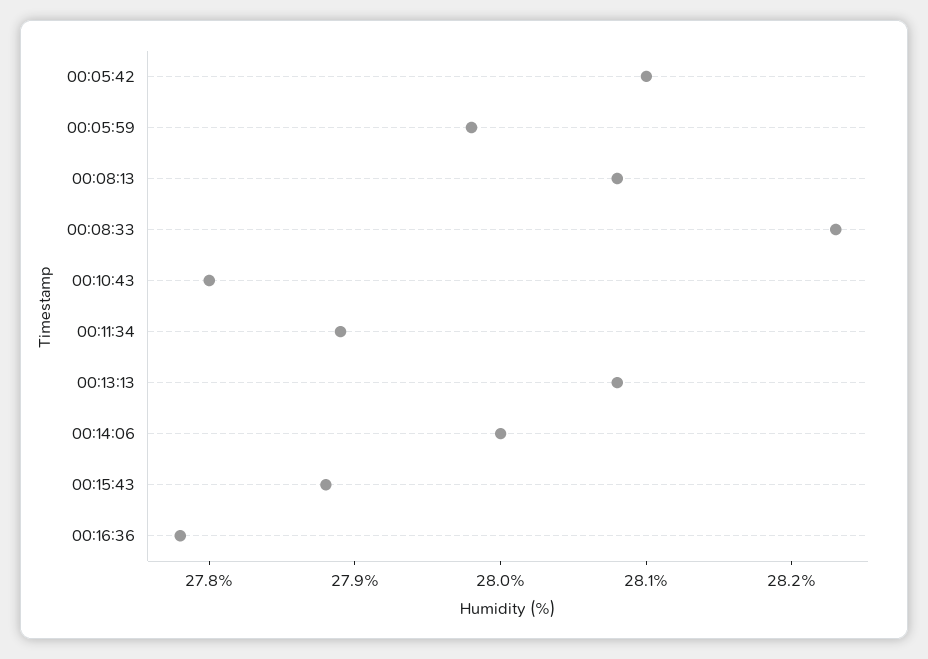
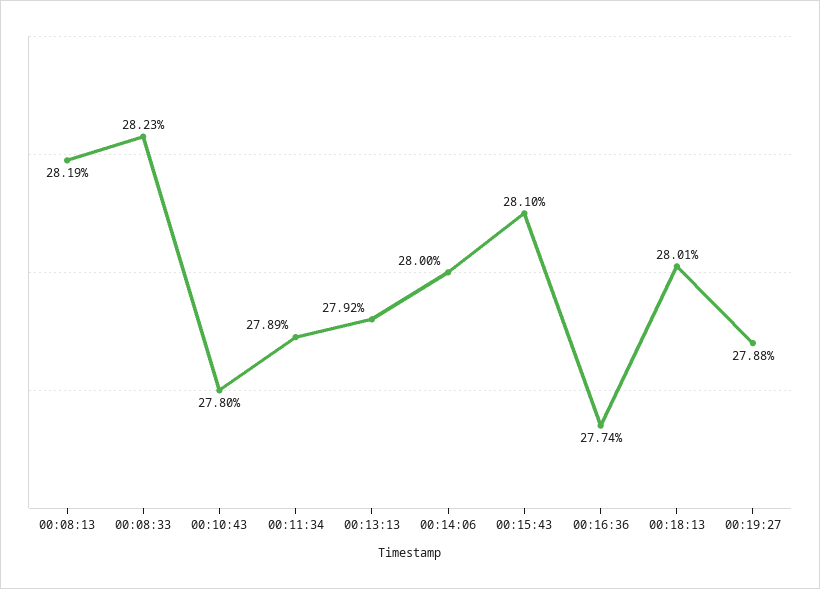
00:05:42: 28.1 -> none
00:05:59: 27.98 -> none
00:08:13: 28.08 -> 28.19
00:13:13: 28.08 -> 27.92
00:15:43: 27.88 -> 28.1
00:16:36: 27.78 -> 27.74
00:18:13: none -> 28.01
00:19:27: none -> 27.88

